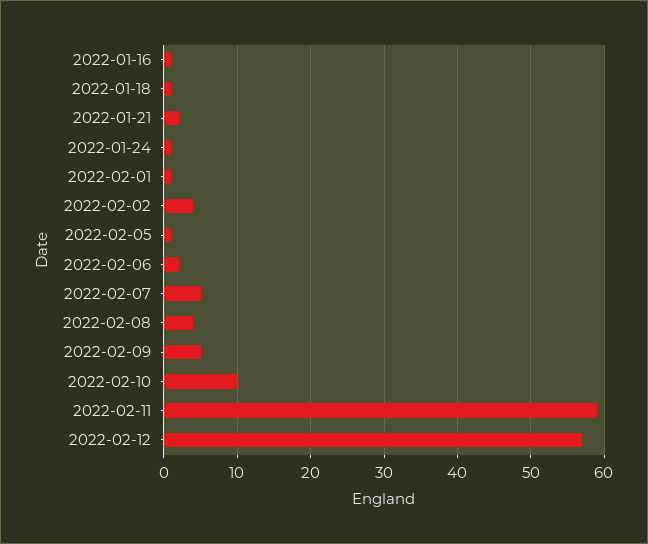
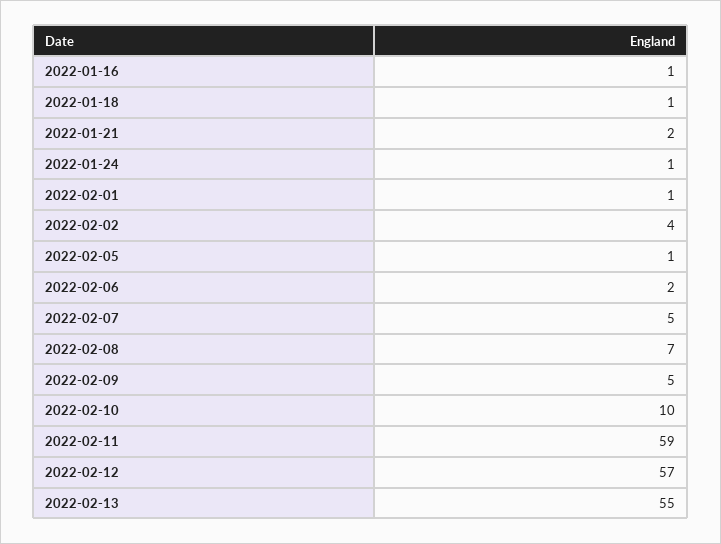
2022-02-08: 4 -> 7
2022-02-13: none -> 55

